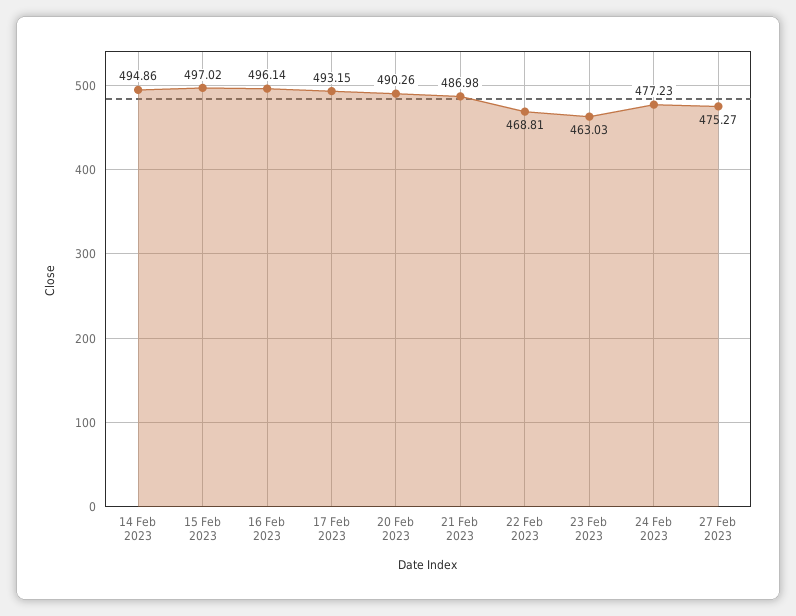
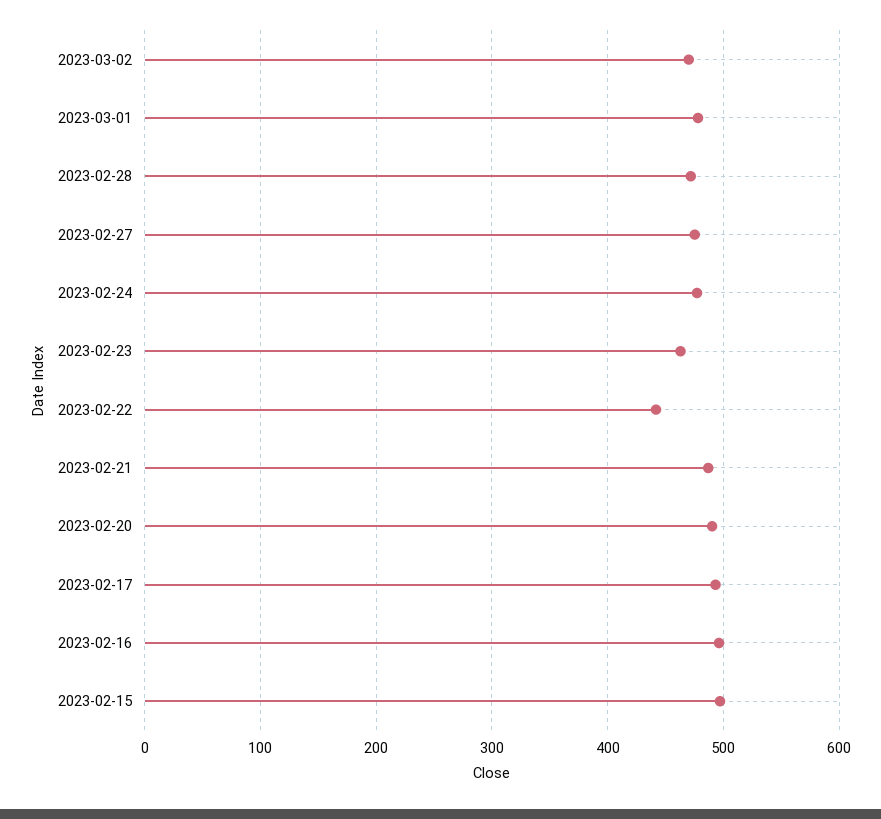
14 Feb 2023: 494.86 -> none
22 Feb 2023: 468.81 -> 440
2023-03-02: none -> 470
2023-03-01: none -> 480
2023-02-28: none -> 470

